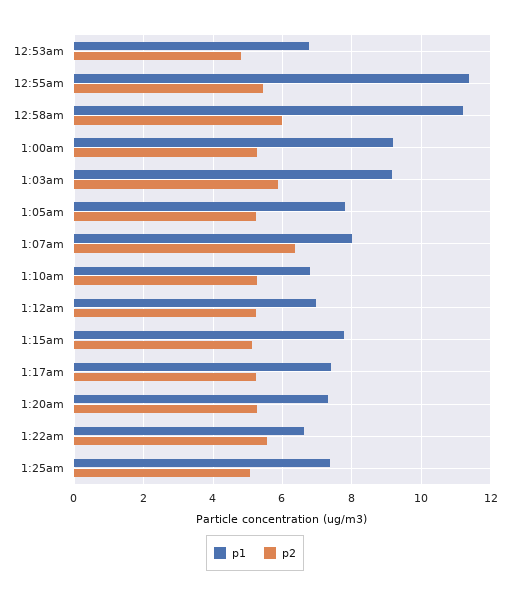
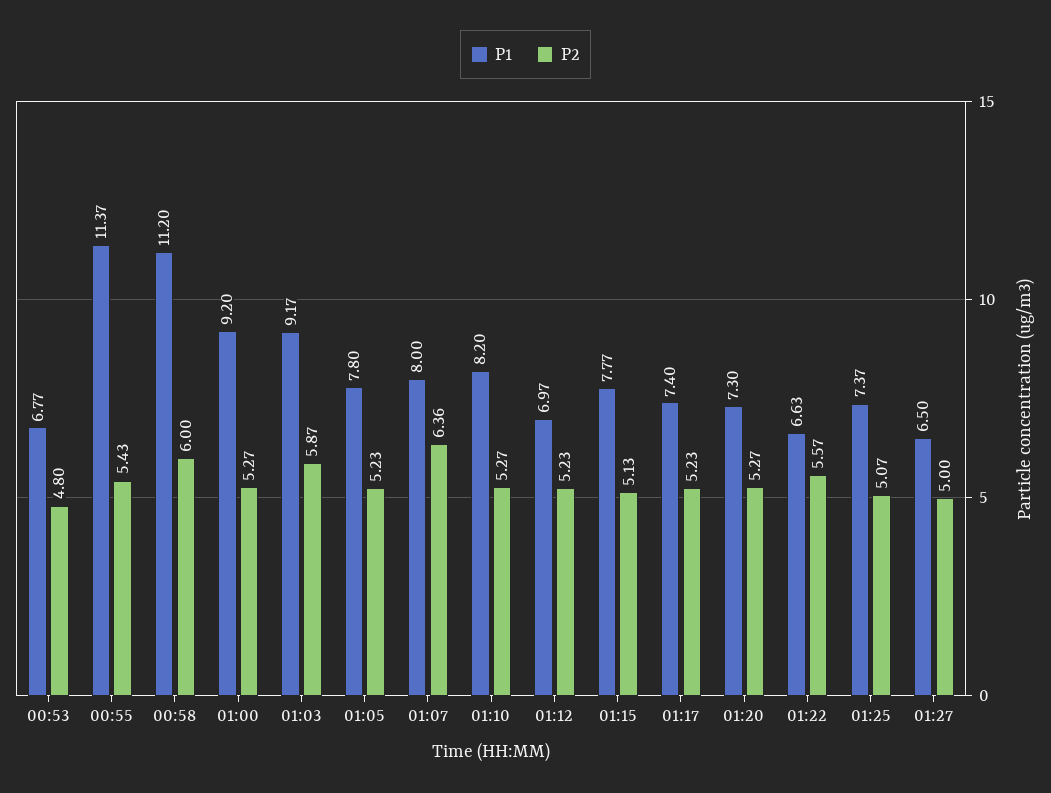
p1, 1:10am: 6.8 -> 8.2
p1, 01:27: none -> 6.5
p2, 01:27: none -> 5

